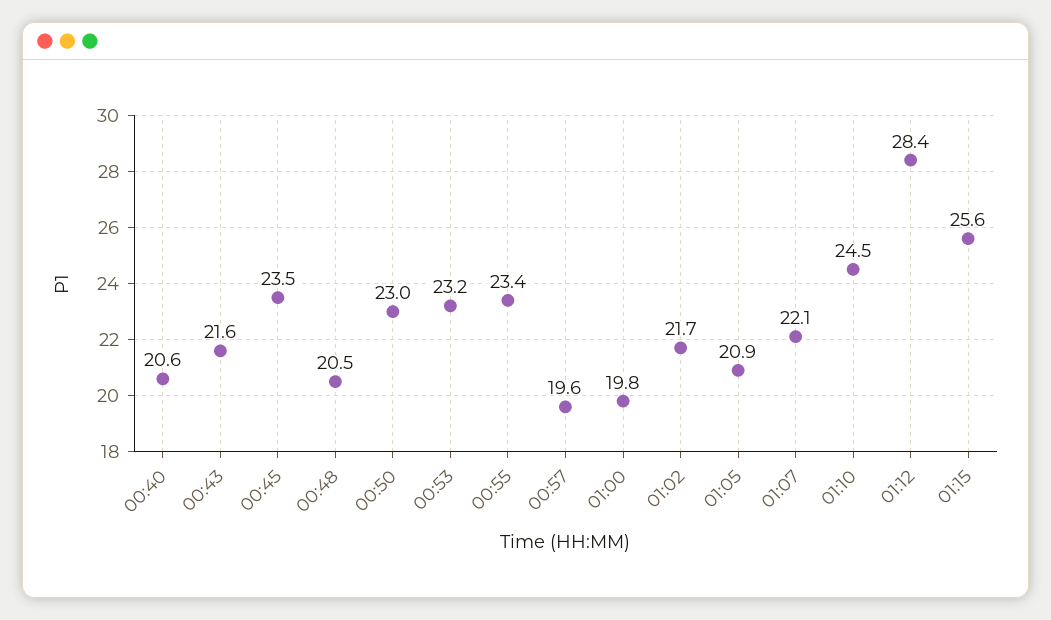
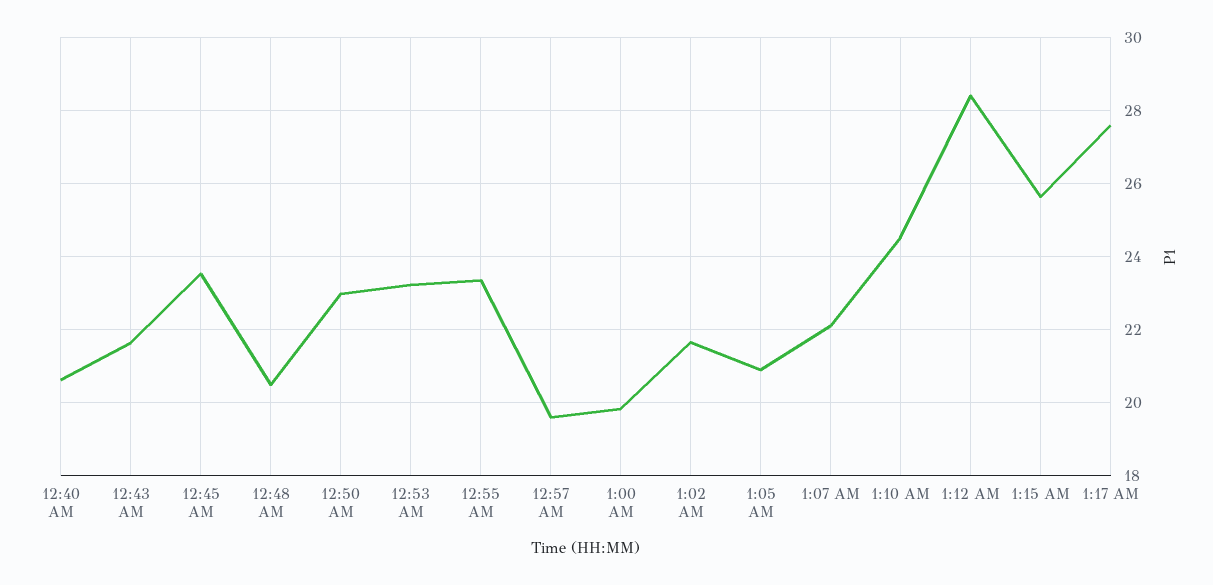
1:17 AM: none -> 27.6

